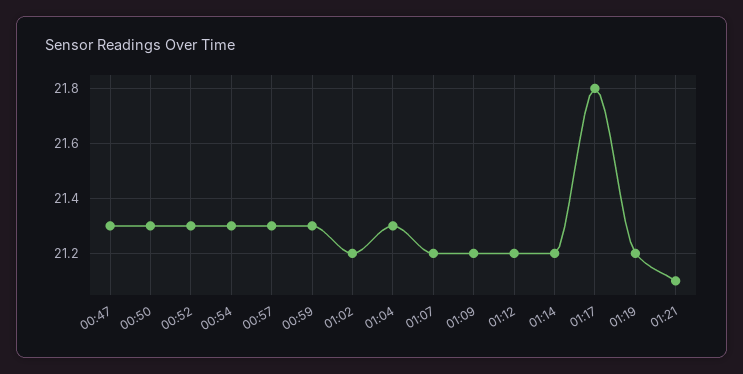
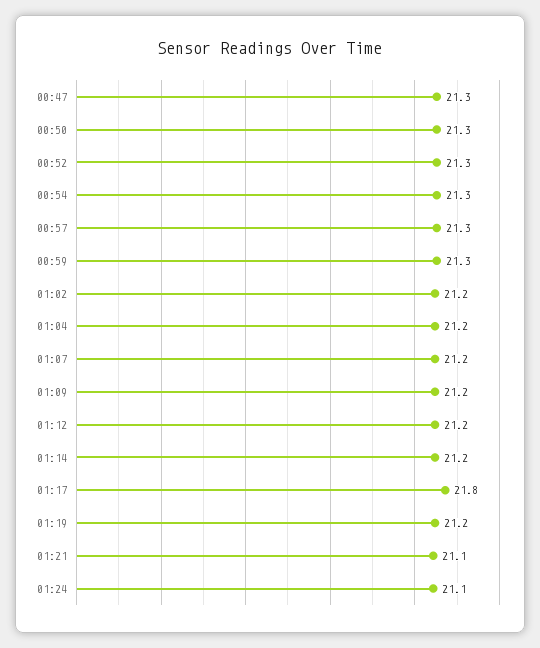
01:04: 21.3 -> 21.2
01:24: none -> 21.1

